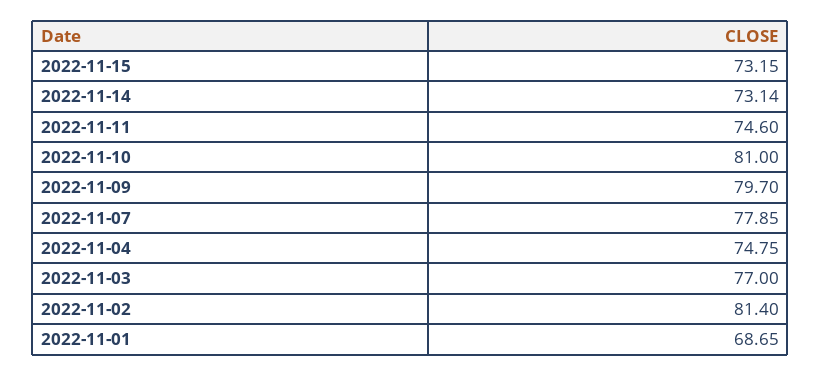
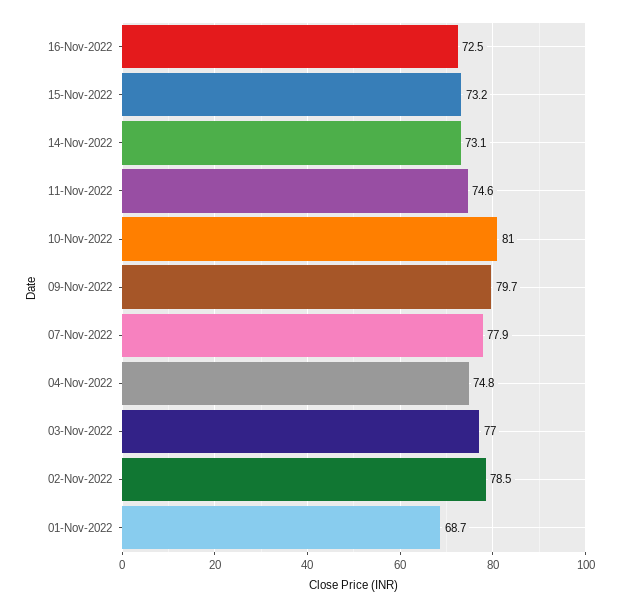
2022-11-02: 81.4 -> 78.5
16-Nov-2022: none -> 72.5

